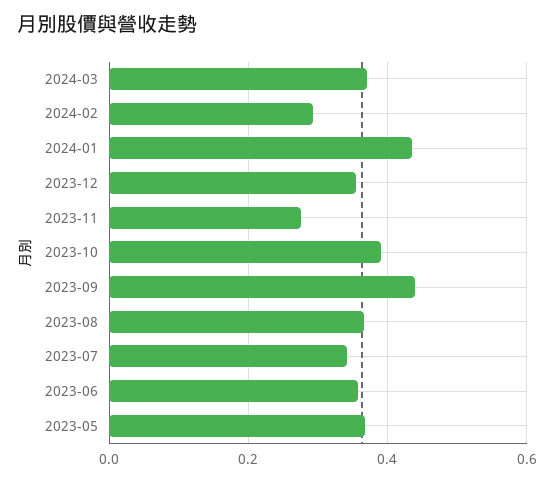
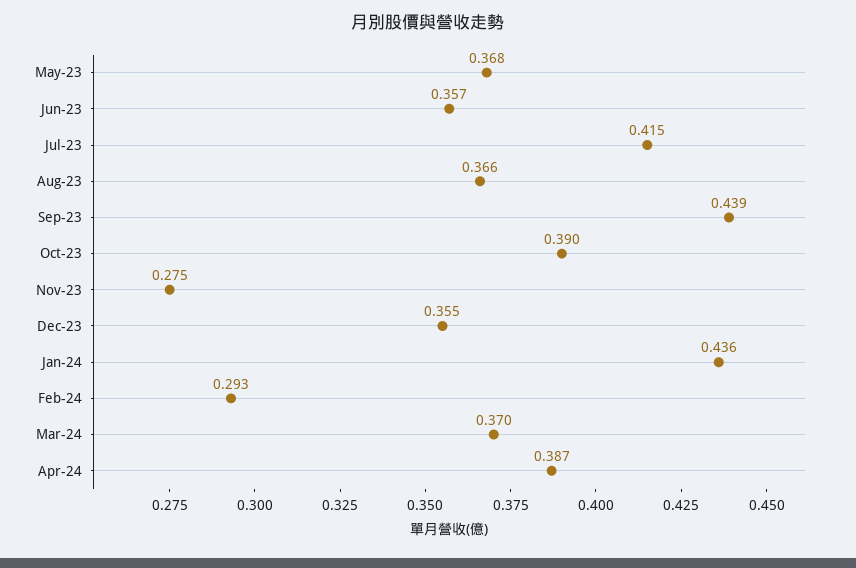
2023-07: 0.34 -> 0.415
Apr-24: none -> 0.387

